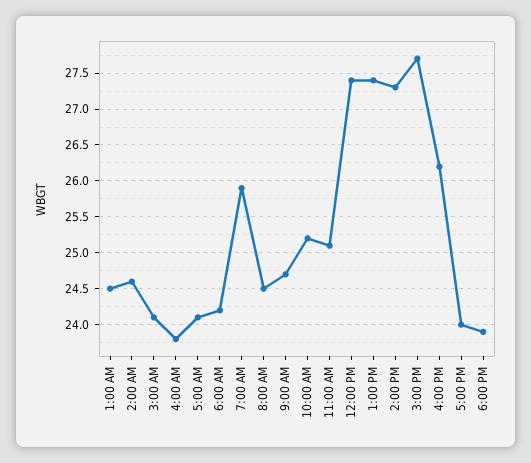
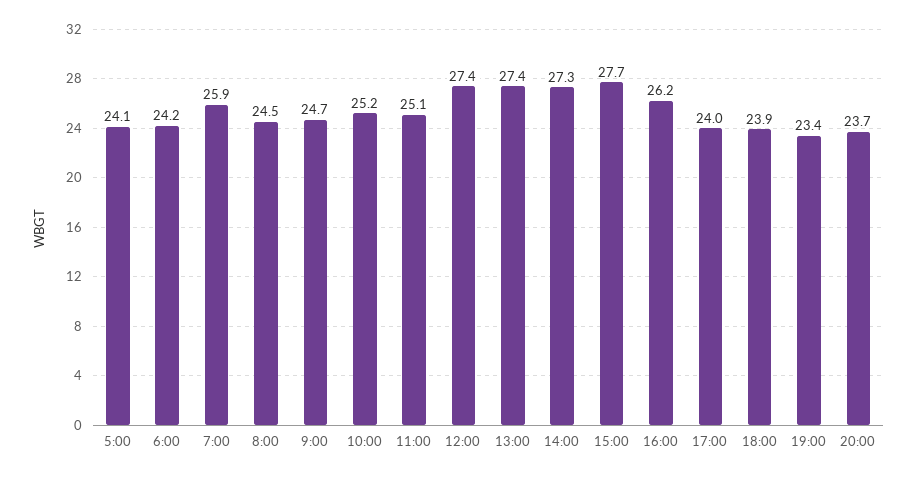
1:00 AM: 24.5 -> none
2:00 AM: 24.6 -> none
3:00 AM: 24.1 -> none
4:00 AM: 23.8 -> none
19:00: none -> 23.4
20:00: none -> 23.7

